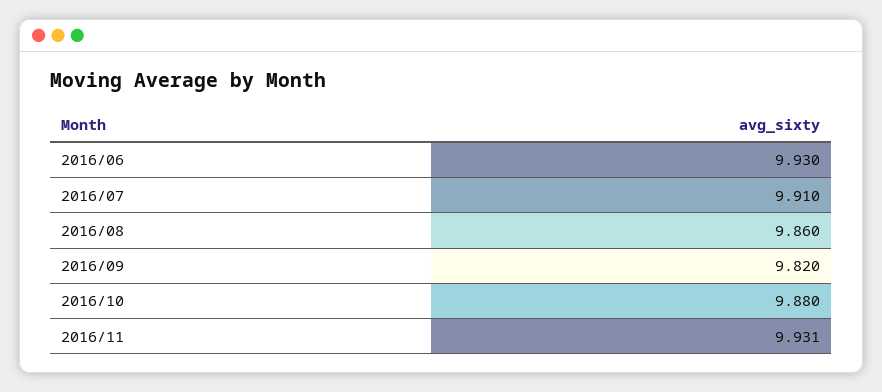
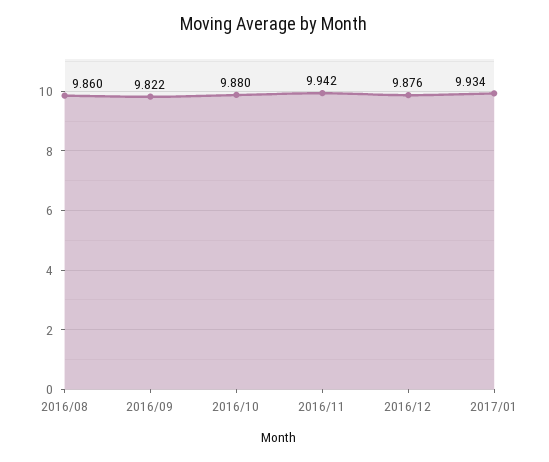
2016/06: 9.93 -> none
2016/07: 9.91 -> none
2016/09: 9.82 -> 9.822
2016/11: 9.931 -> 9.942
2016/12: none -> 9.876
2017/01: none -> 9.934

